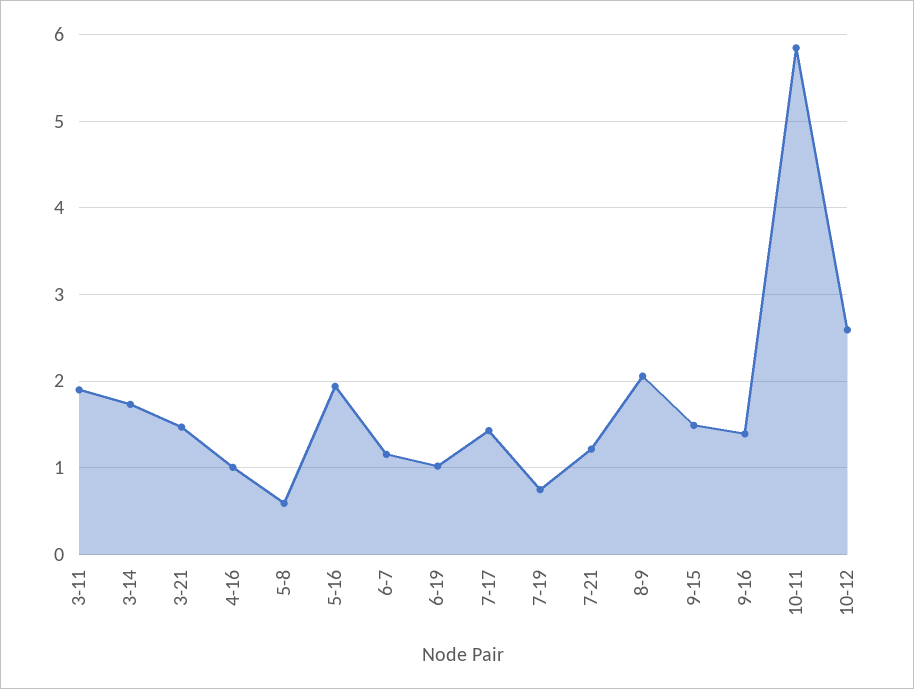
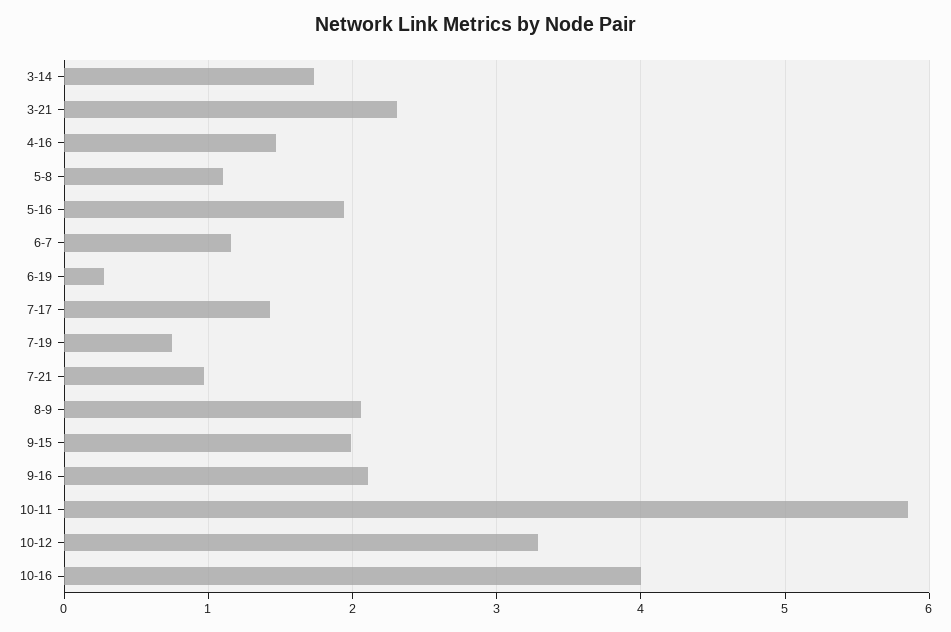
3-11: 1.9 -> none
3-21: 1.5 -> 2.3
4-16: 1 -> 1.5
5-8: 0.6 -> 1.1
6-19: 1 -> 0.3
7-21: 1.2 -> 1
9-15: 1.5 -> 2
9-16: 1.4 -> 2.1
10-12: 2.6 -> 3.3
10-16: none -> 4

